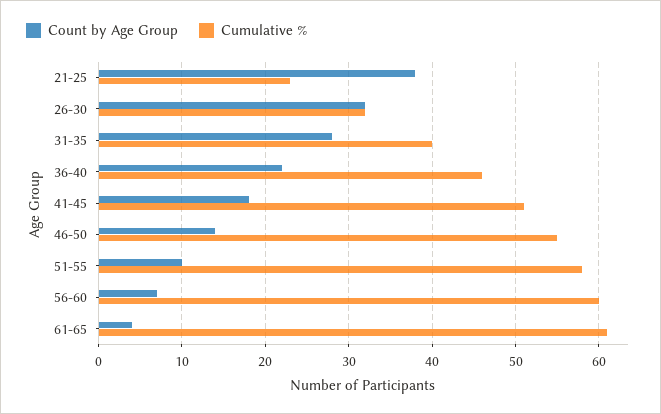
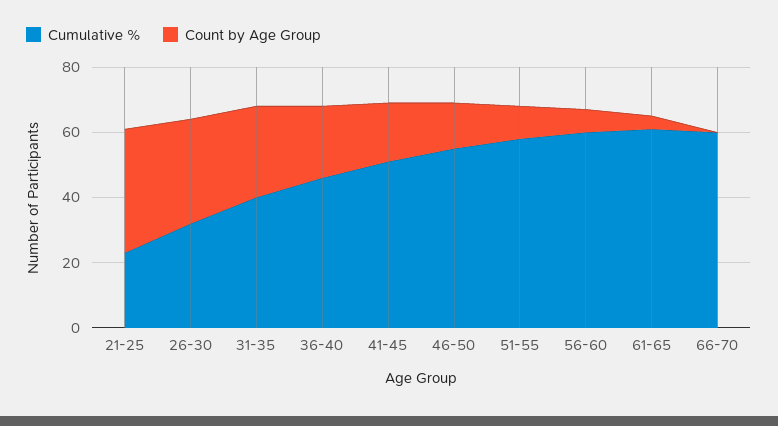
Cumulative %, 66-70: none -> 60
Count by Age Group, 66-70: none -> 0

